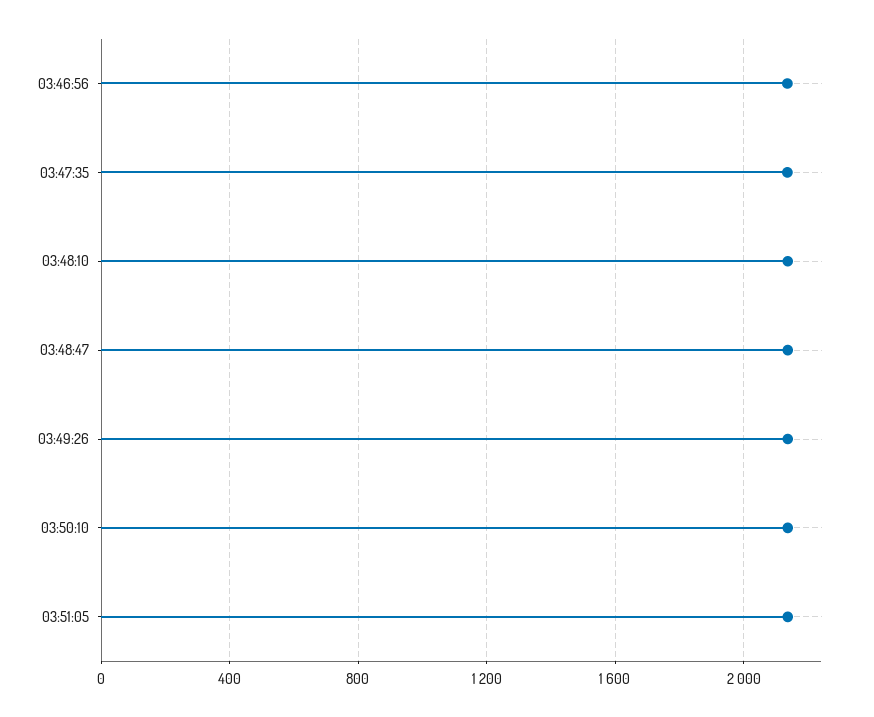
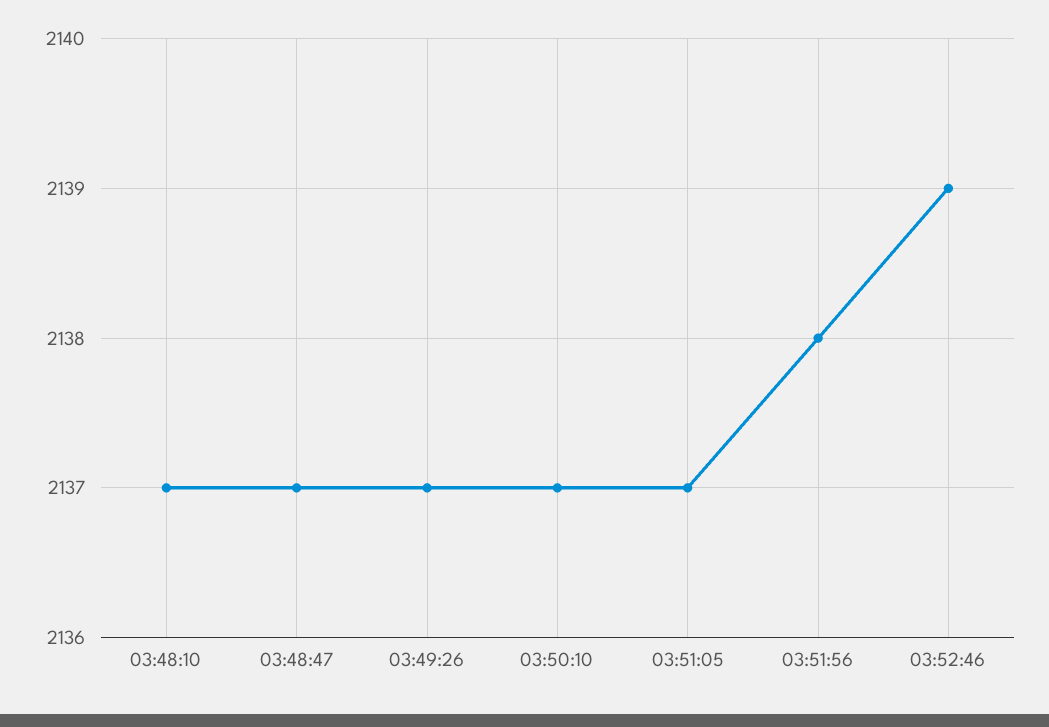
03:46:56: 2150 -> none
03:47:35: 2150 -> none
03:51:56: none -> 2138
03:52:46: none -> 2139

